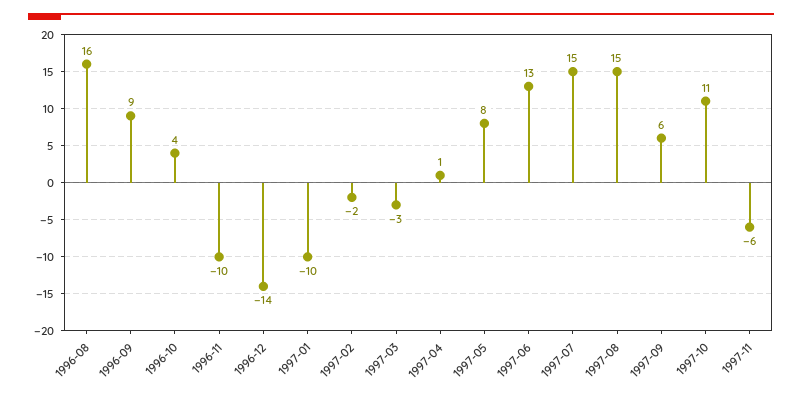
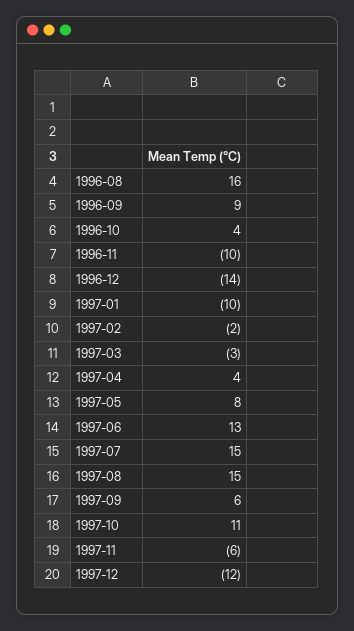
1997-04: 1 -> 4
1997-12: none -> -12

